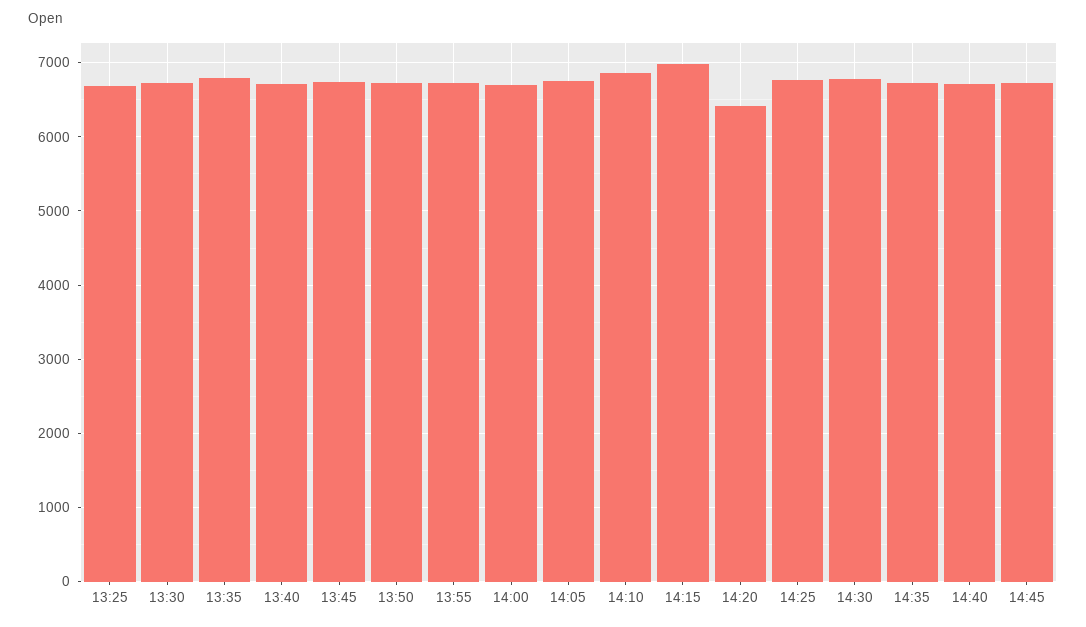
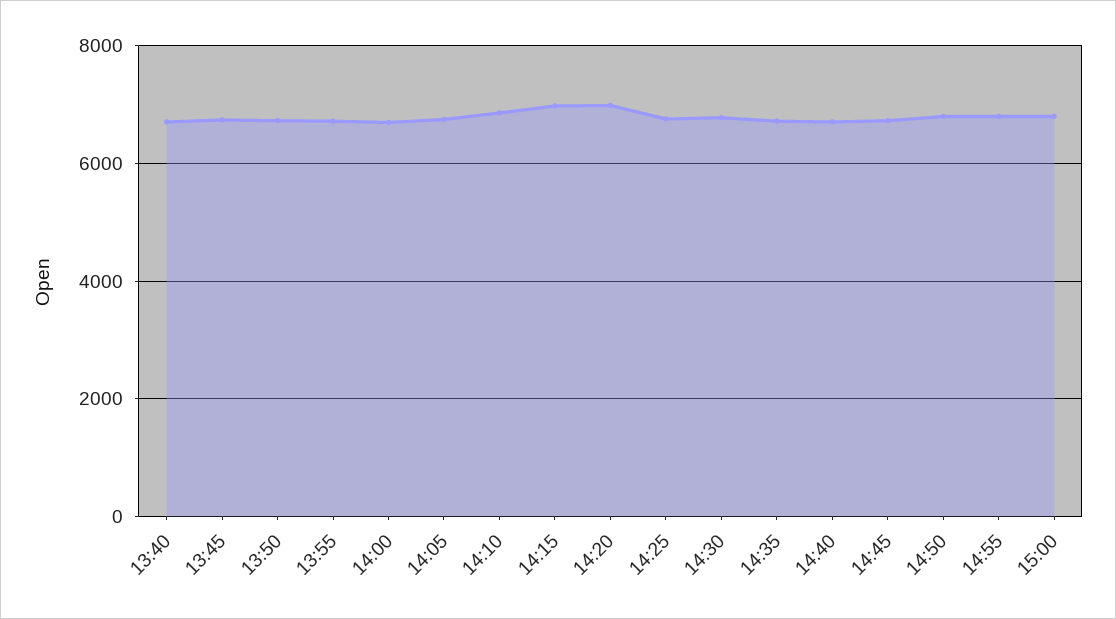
13:25: 6700 -> none
13:30: 6700 -> none
13:35: 6800 -> none
14:20: 6400 -> 7000
14:50: none -> 6800
14:55: none -> 6800
15:00: none -> 6800

